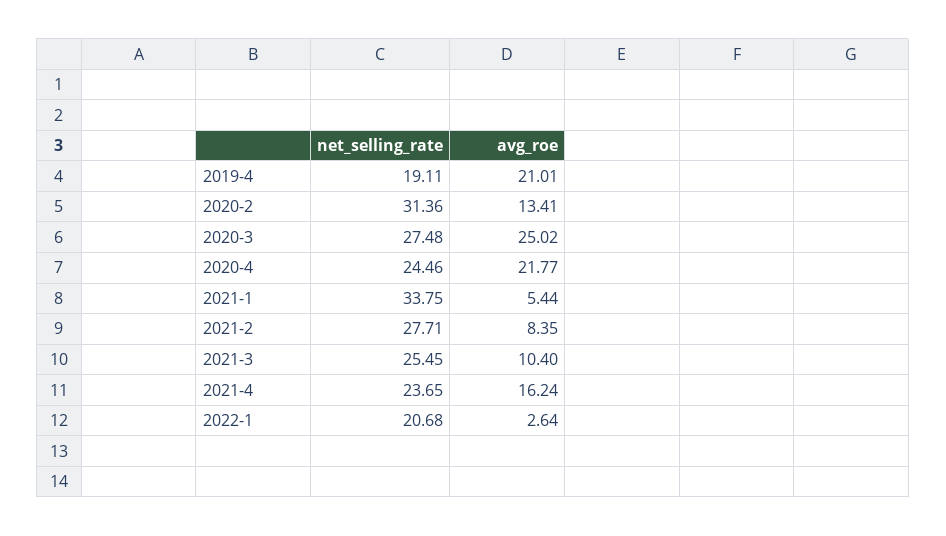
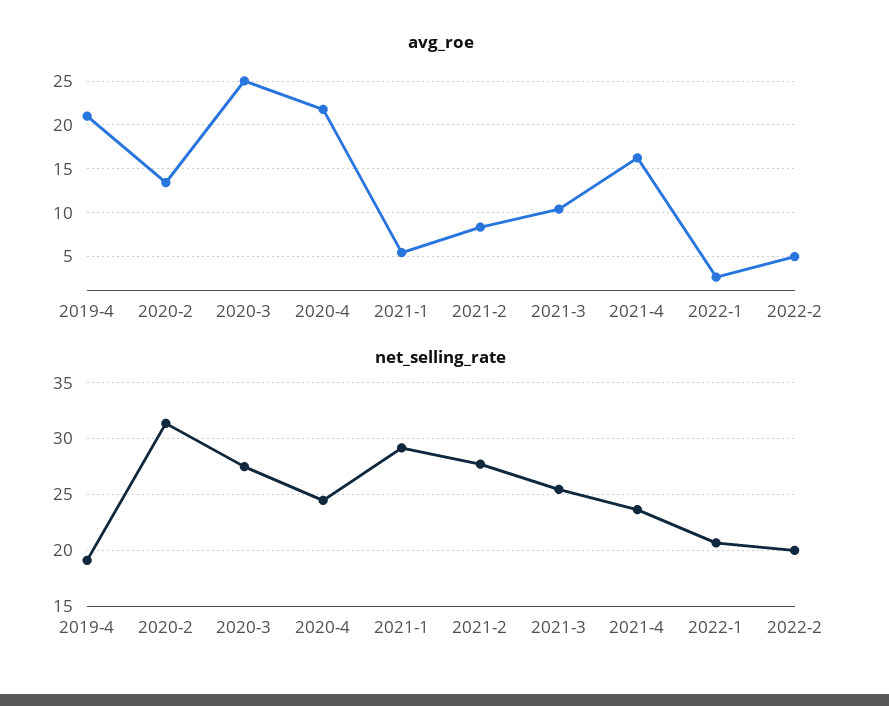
net_selling_rate, 2021-1: 33.75 -> 29
avg_roe, 2022-2: none -> 5
net_selling_rate, 2022-2: none -> 20

